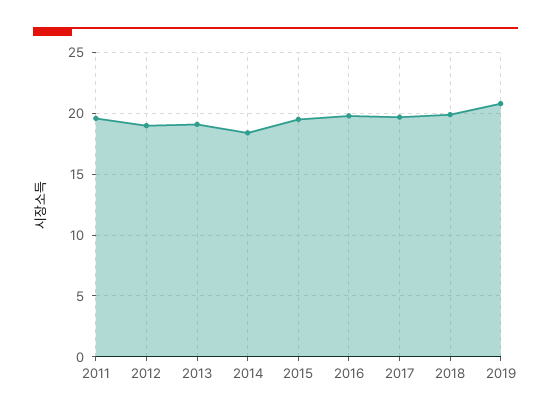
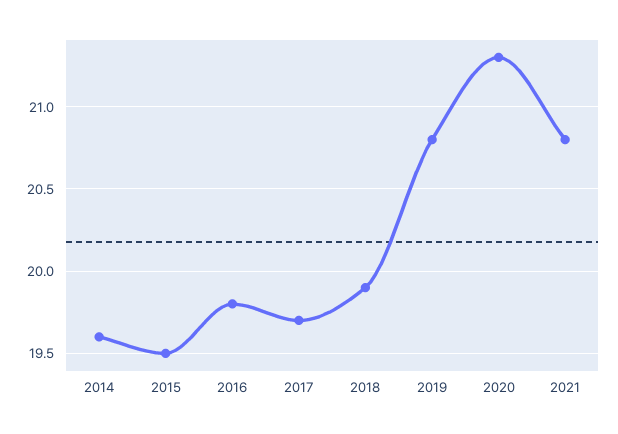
2011: 19.5 -> none
2012: 19 -> none
2013: 19 -> none
2014: 18.5 -> 19.6
2020: none -> 21.3
2021: none -> 20.8

